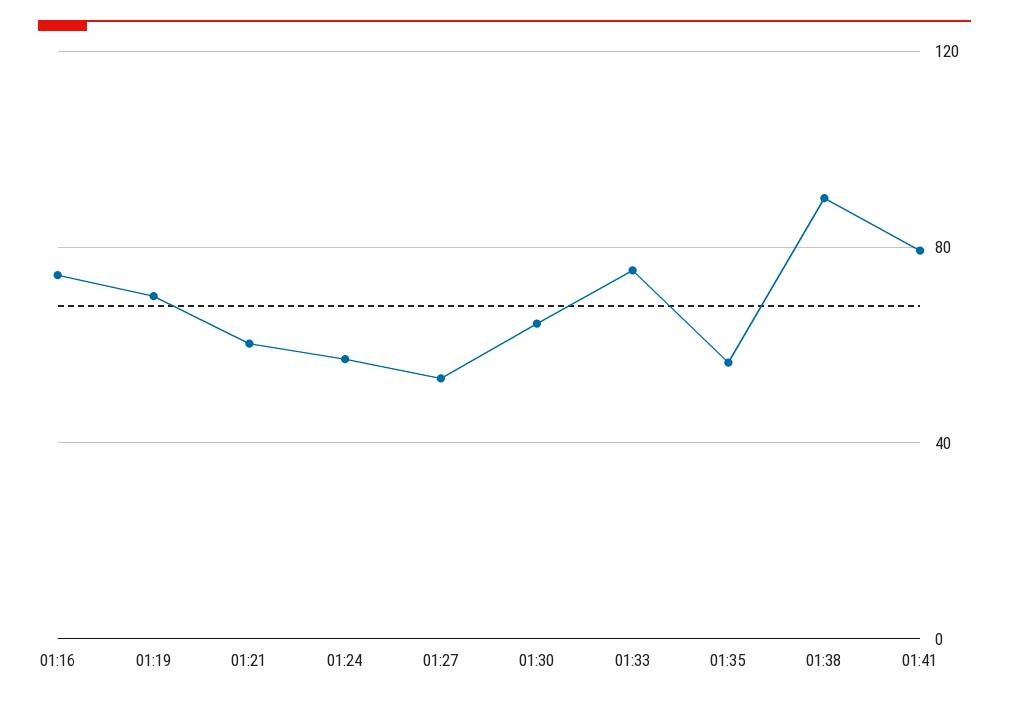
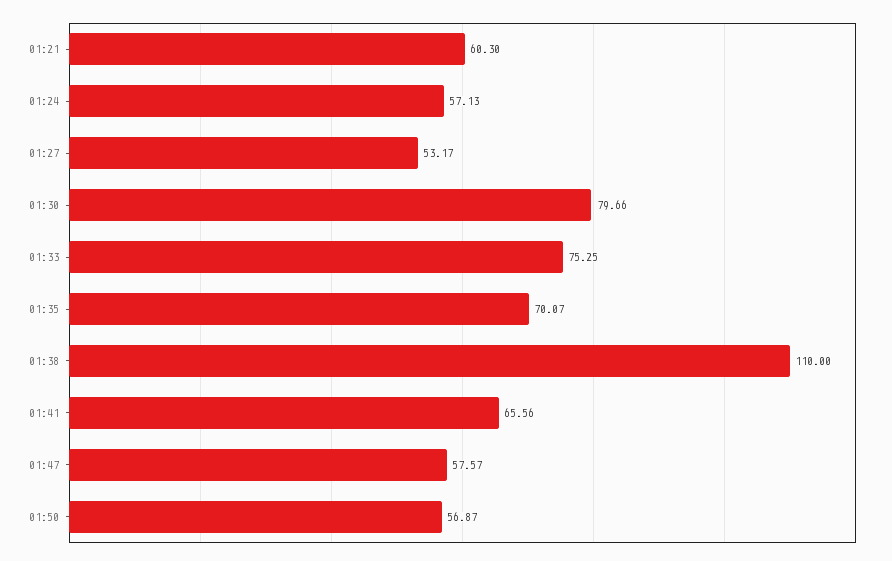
01:16: 75 -> none
01:19: 70 -> none
01:30: 65 -> 79.66
01:35: 55 -> 70.07
01:38: 90 -> 110
01:41: 80 -> 65.56
01:47: none -> 57.57
01:50: none -> 56.87

